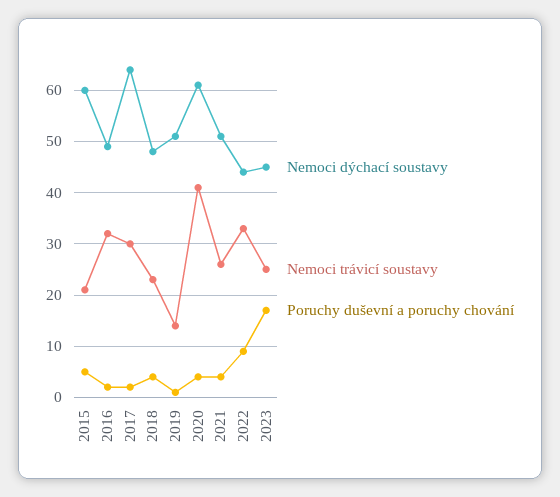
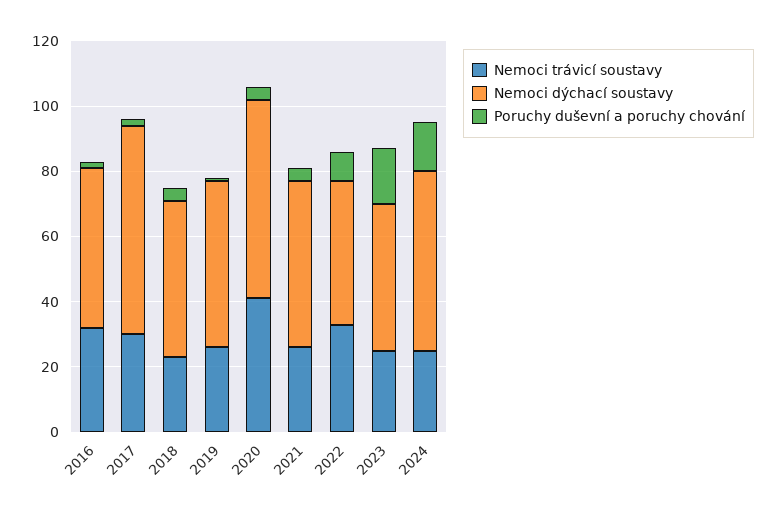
Nemoci dýchací soustavy, 2015: 60 -> none
Nemoci trávicí soustavy, 2015: 20 -> none
Poruchy duševní a poruchy chování, 2015: 5 -> none
Nemoci trávicí soustavy, 2019: 15 -> 25
Nemoci trávicí soustavy, 2024: none -> 25
Nemoci dýchací soustavy, 2024: none -> 55
Poruchy duševní a poruchy chování, 2024: none -> 15

